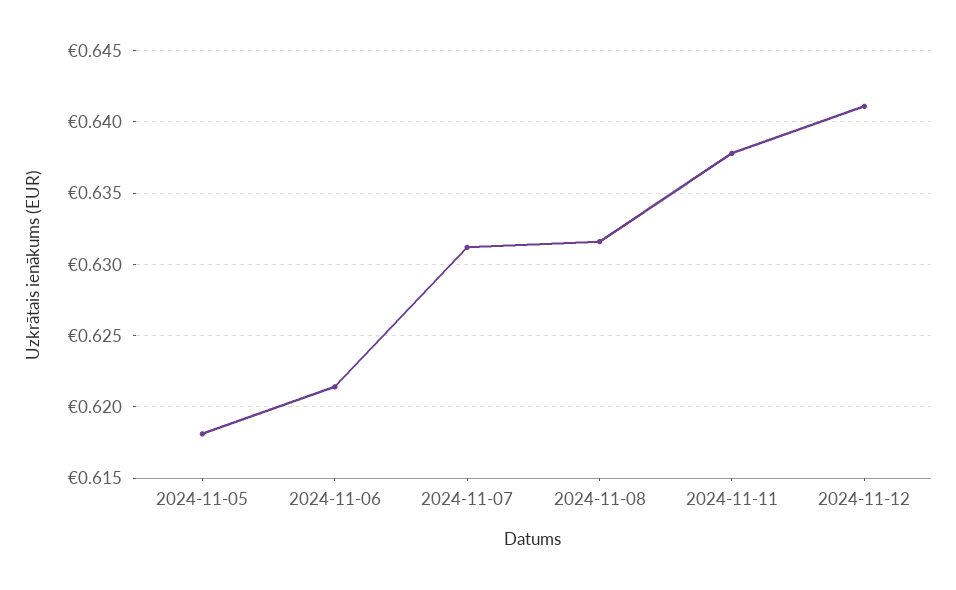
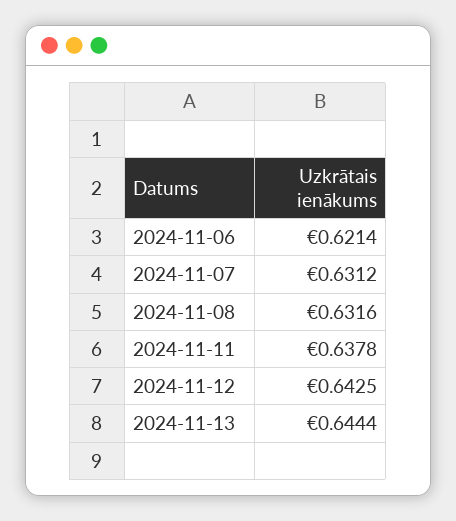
2024-11-05: 0.618 -> none
2024-11-12: 0.641 -> 0.6425
2024-11-13: none -> 0.6444

